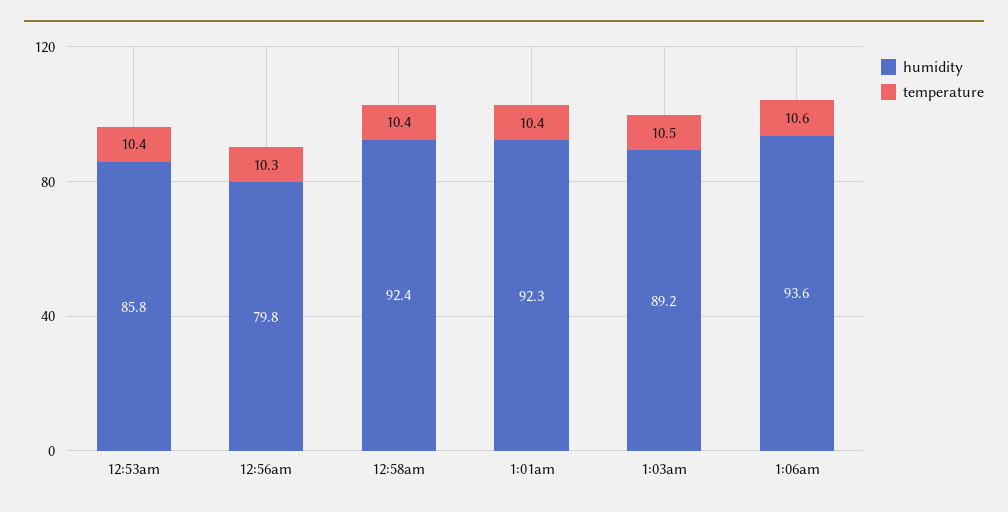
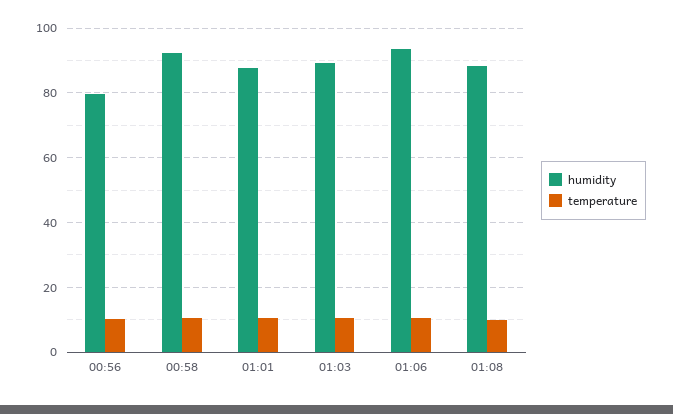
humidity, 12:53am: 85.8 -> none
temperature, 12:53am: 10.4 -> none
humidity, 1:01am: 92.3 -> 88
humidity, 01:08: none -> 88
temperature, 01:08: none -> 10

